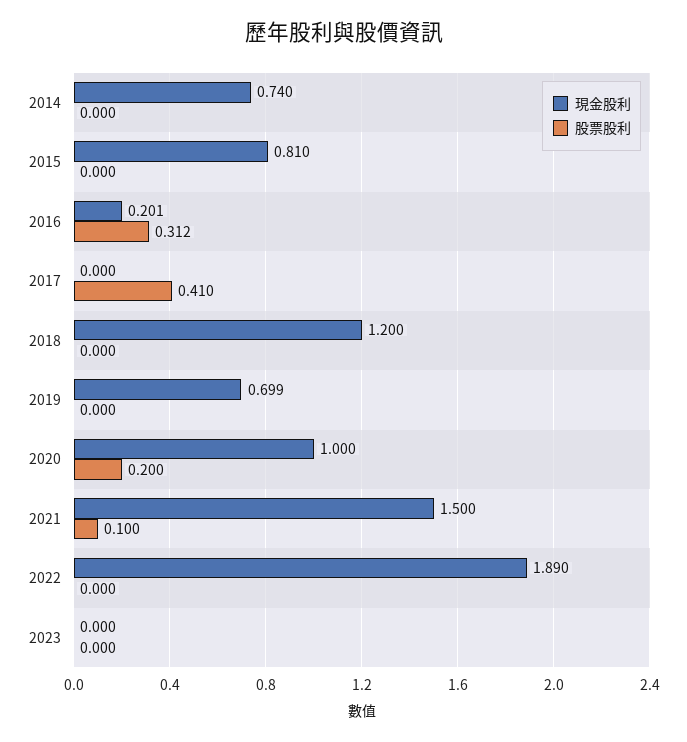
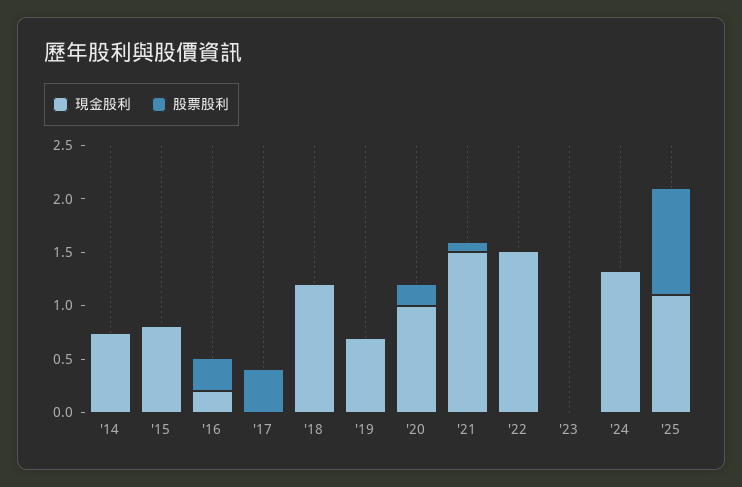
現金股利, 2022: 1.89 -> 1.5
現金股利, '24: none -> 1.3
股票股利, '24: none -> 0
現金股利, '25: none -> 1.1
股票股利, '25: none -> 1

